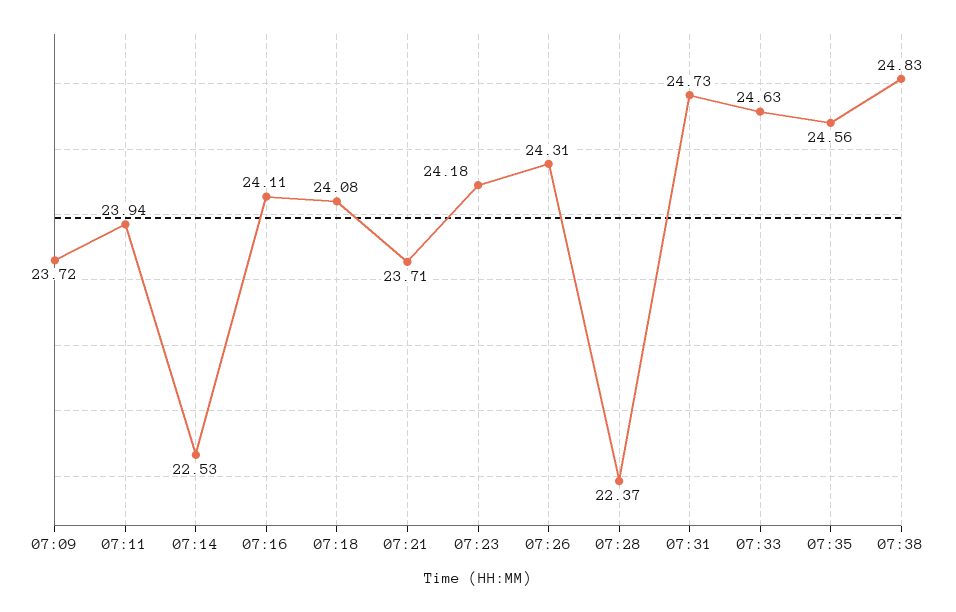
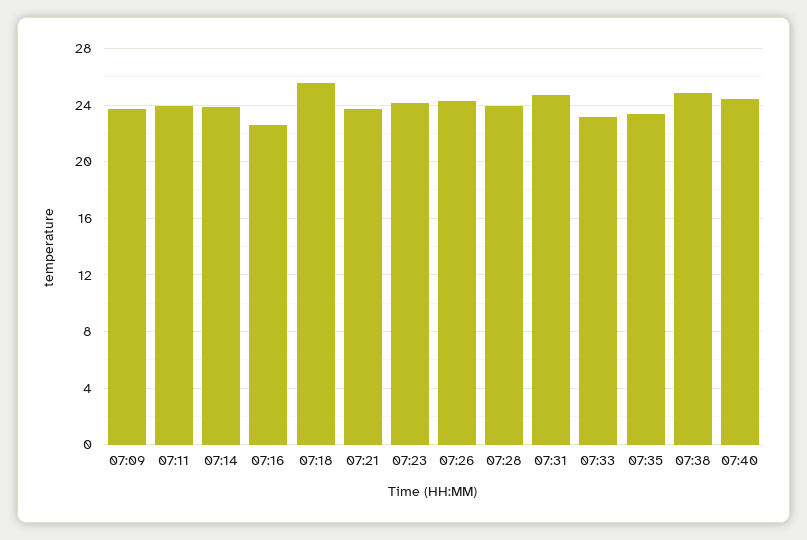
07:14: 22.53 -> 24
07:16: 24.11 -> 22.5
07:18: 24.08 -> 25.5
07:28: 22.37 -> 24
07:33: 24.63 -> 23
07:35: 24.56 -> 23.5
07:40: none -> 24.5

